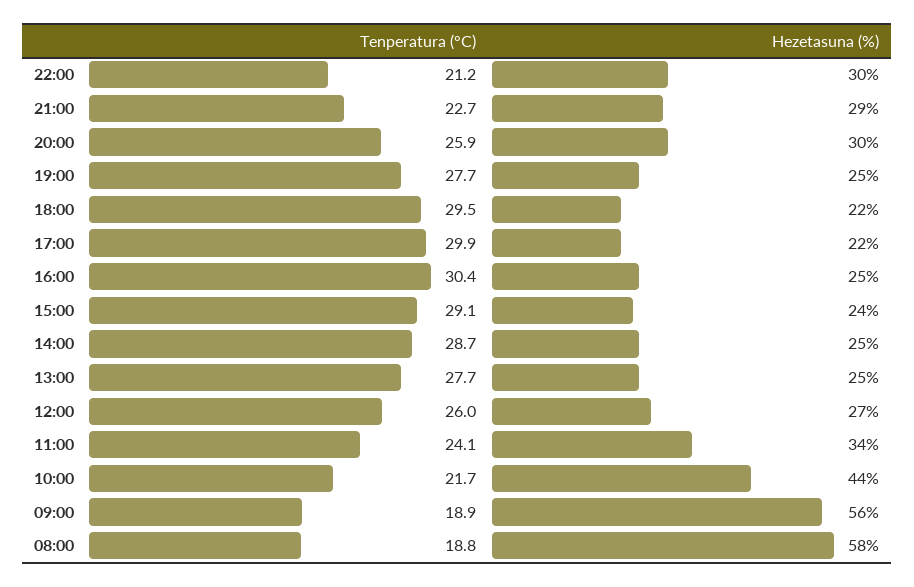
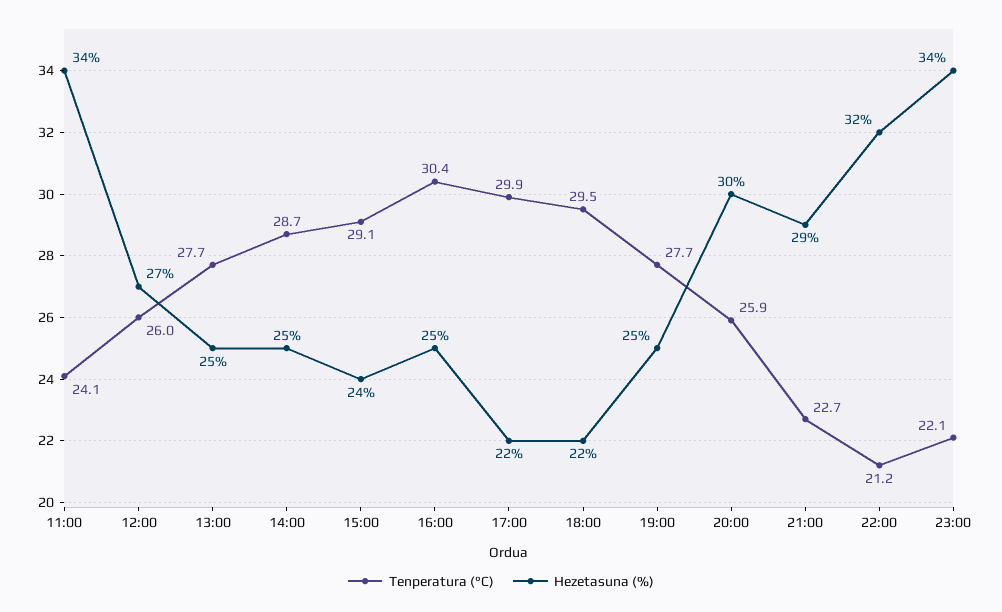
Hezetasuna (%), 22:00: 30 -> 32
Tenperatura (°C), 10:00: 21.7 -> none
Hezetasuna (%), 10:00: 44 -> none
Tenperatura (°C), 09:00: 18.9 -> none
Hezetasuna (%), 09:00: 56 -> none
Tenperatura (°C), 08:00: 18.8 -> none
Hezetasuna (%), 08:00: 58 -> none
Tenperatura (°C), 23:00: none -> 22.1
Hezetasuna (%), 23:00: none -> 34

